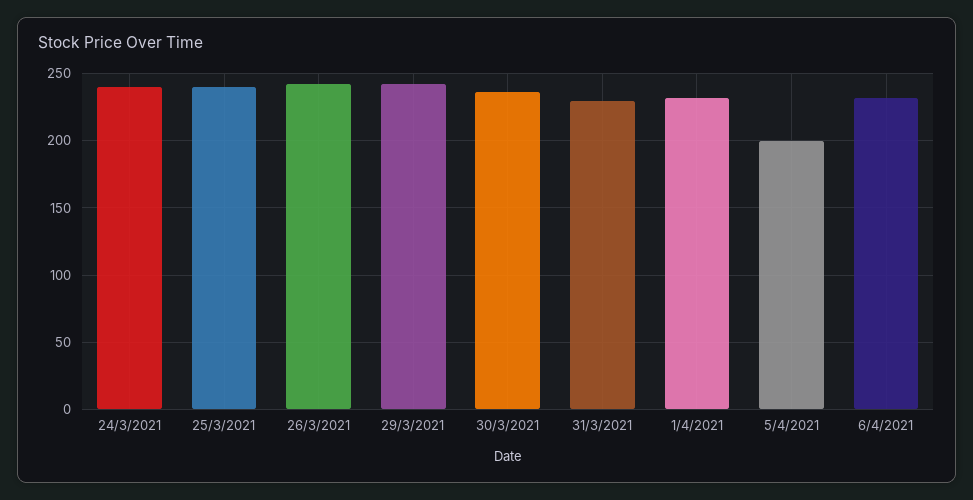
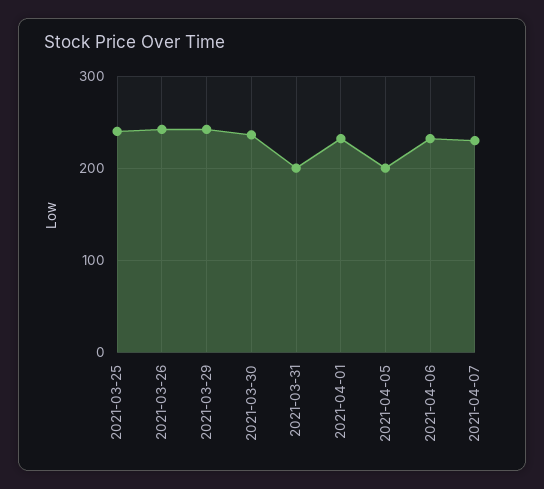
24/3/2021: 240 -> none
31/3/2021: 230 -> 200
2021-04-07: none -> 230

